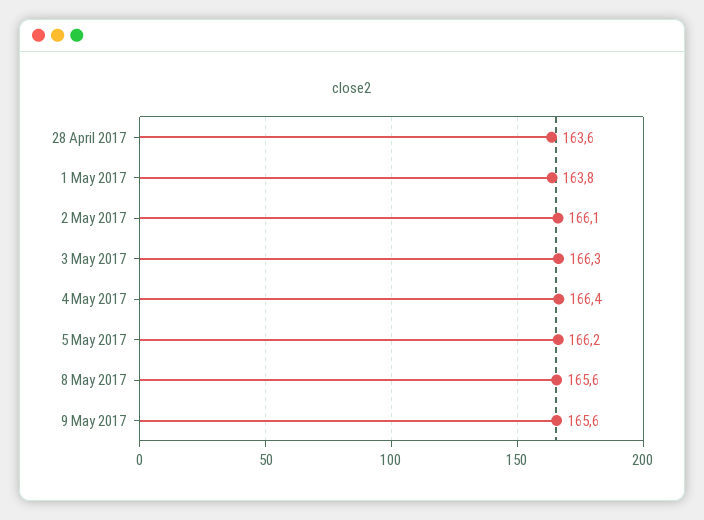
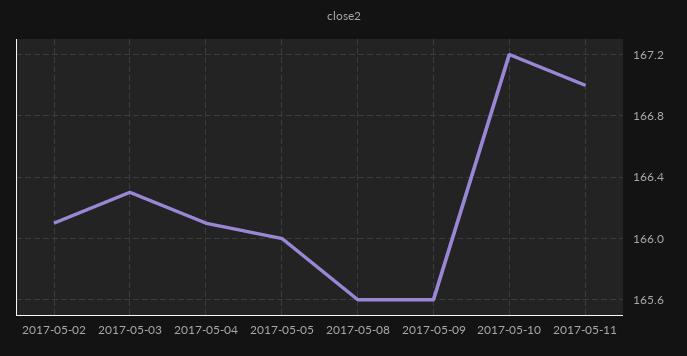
28 April 2017: 163.6 -> none
1 May 2017: 163.8 -> none
4 May 2017: 166.4 -> 166.1
5 May 2017: 166.2 -> 166
2017-05-10: none -> 167.2
2017-05-11: none -> 167

